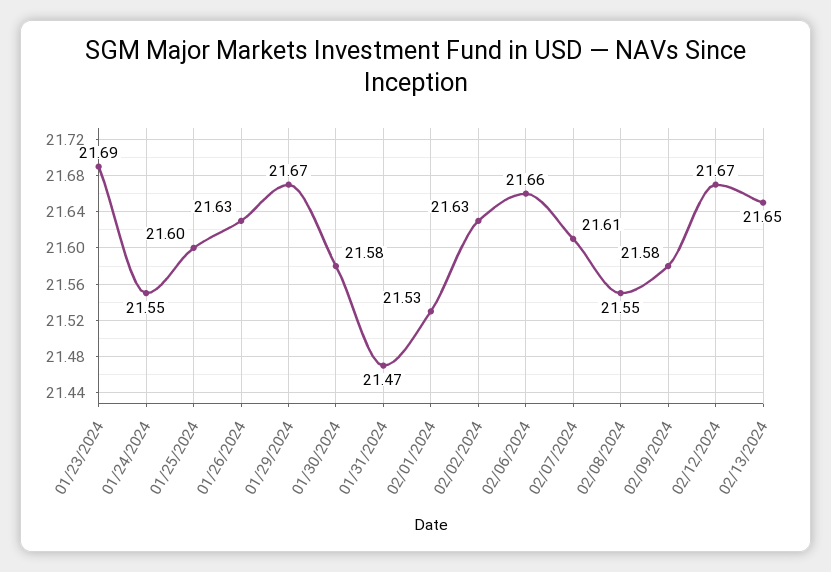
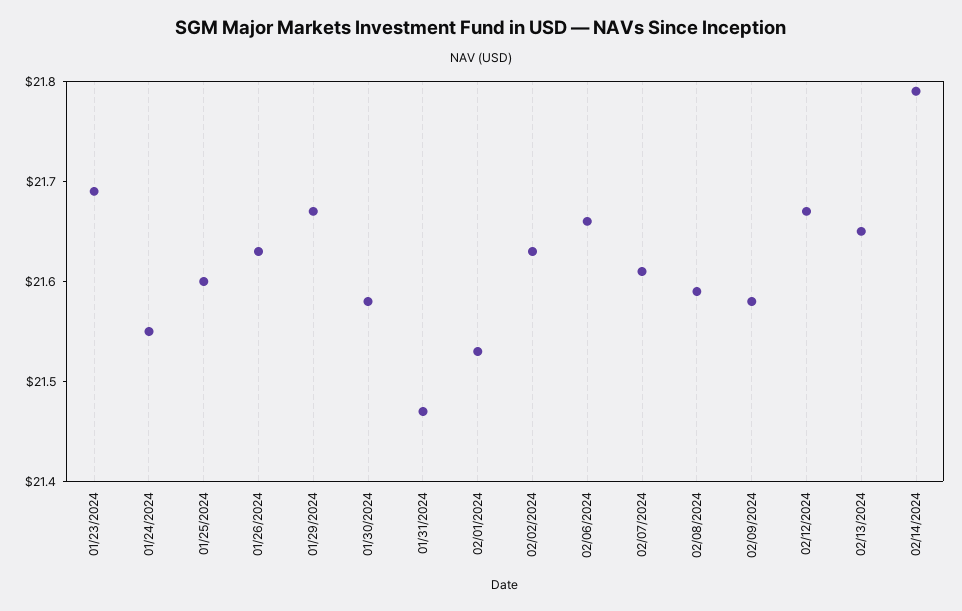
02/08/2024: 21.55 -> 21.59
02/14/2024: none -> 21.79

